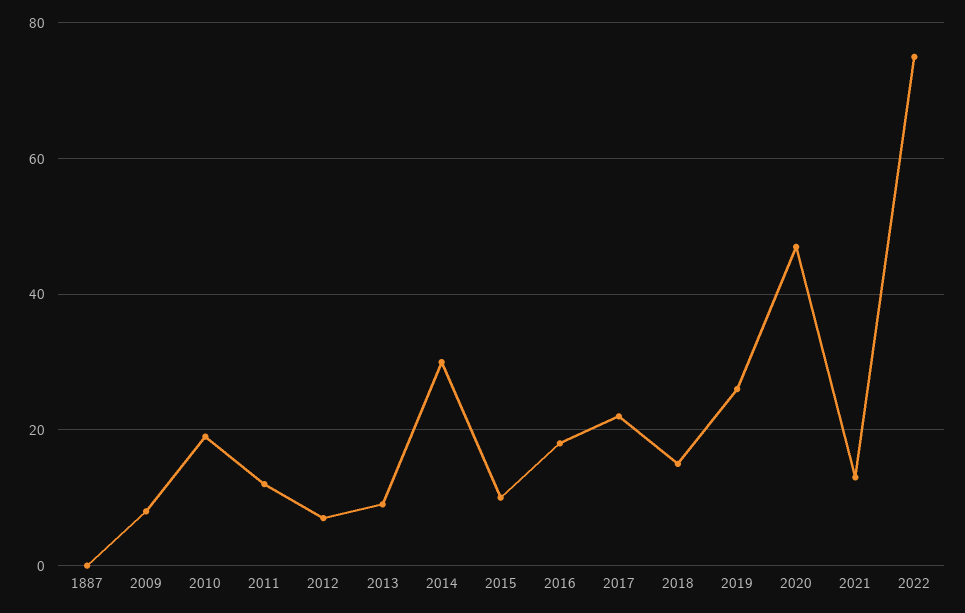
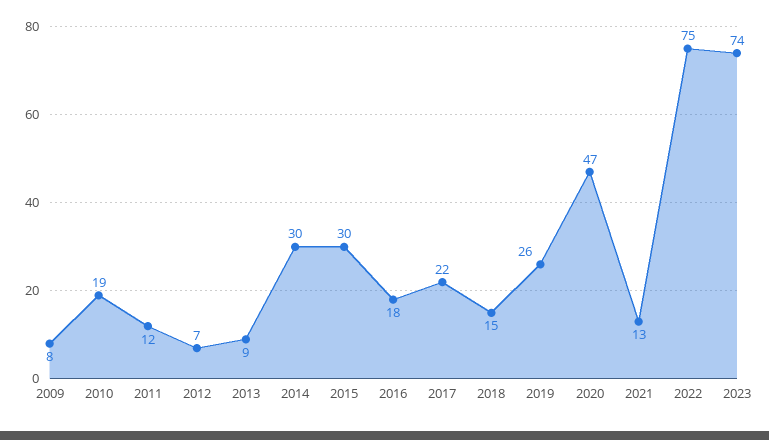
1887: 0 -> none
2015: 10 -> 30
2023: none -> 74

